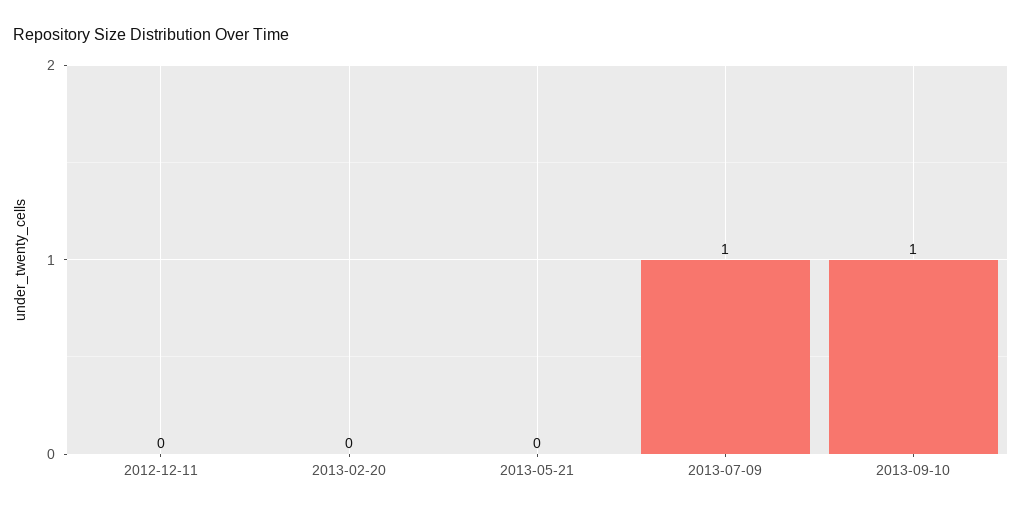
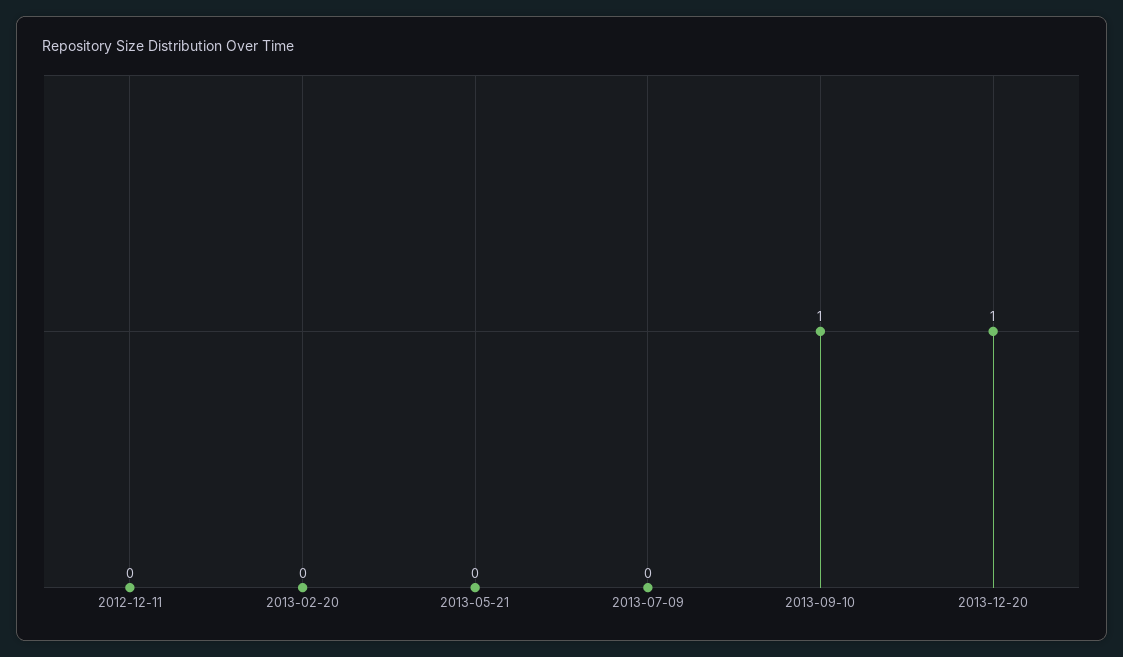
2013-07-09: 1 -> 0
2013-12-20: none -> 1

